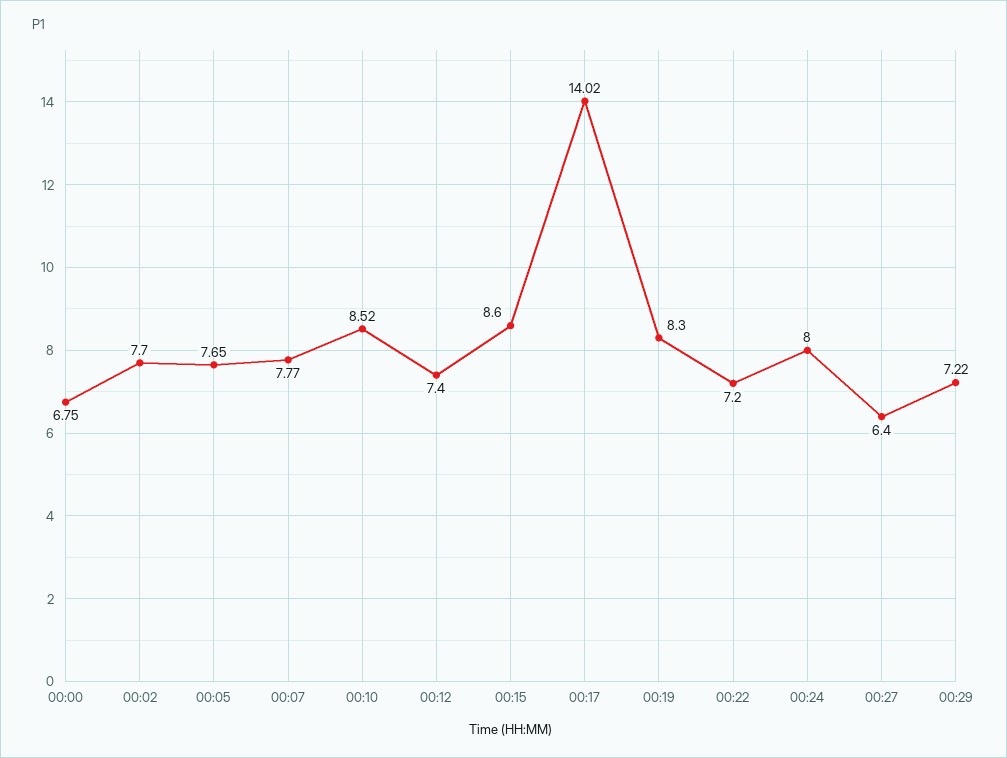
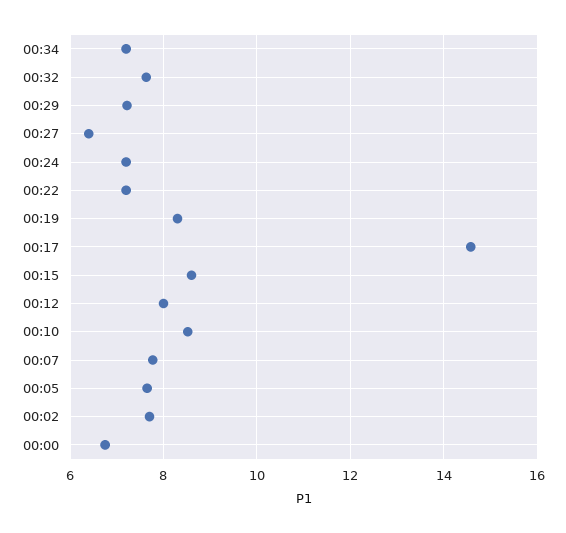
00:12: 7.4 -> 8
00:17: 14.02 -> 14.6
00:24: 8 -> 7.2
00:34: none -> 7.2
00:32: none -> 7.6

